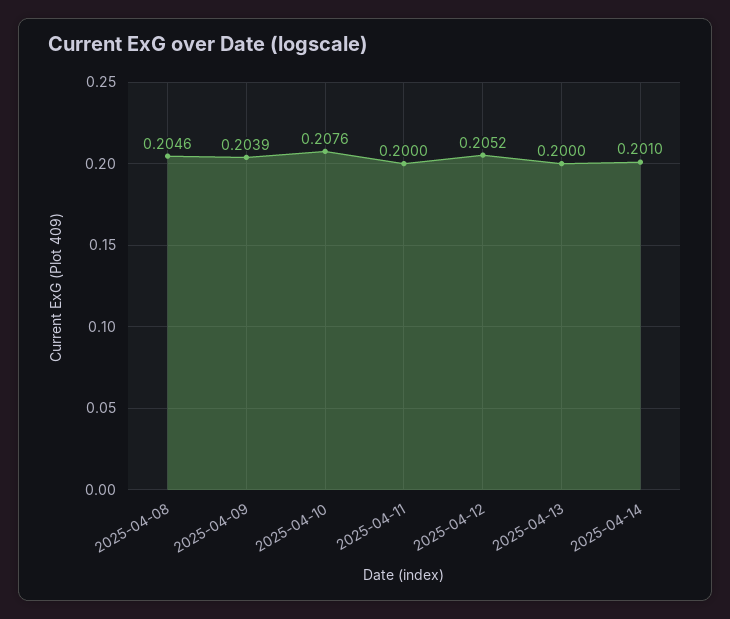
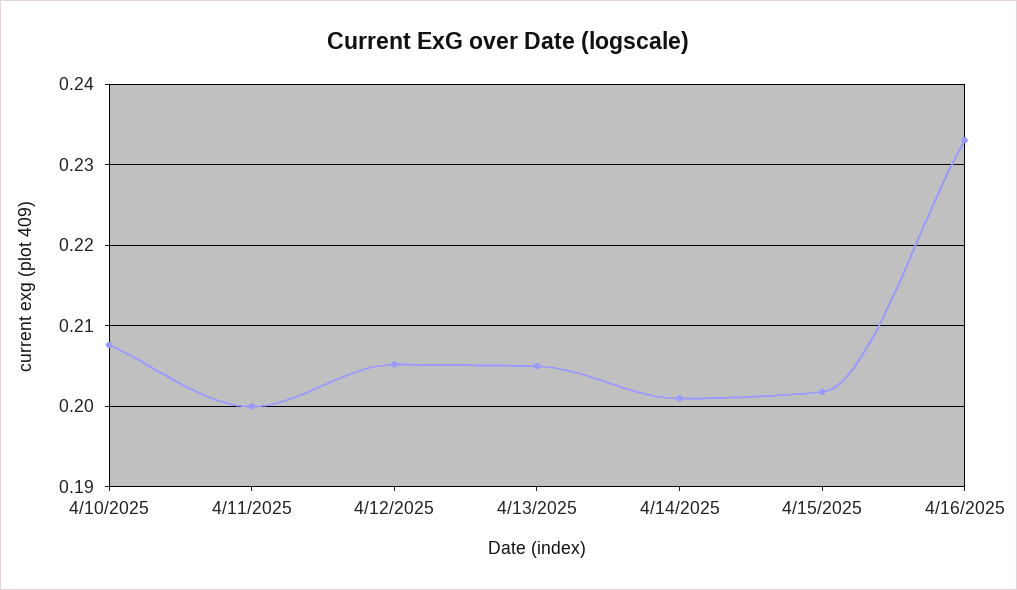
2025-04-08: 0.2046 -> none
2025-04-09: 0.2039 -> none
2025-04-13: 0.2 -> 0.205
4/15/2025: none -> 0.202
4/16/2025: none -> 0.233

